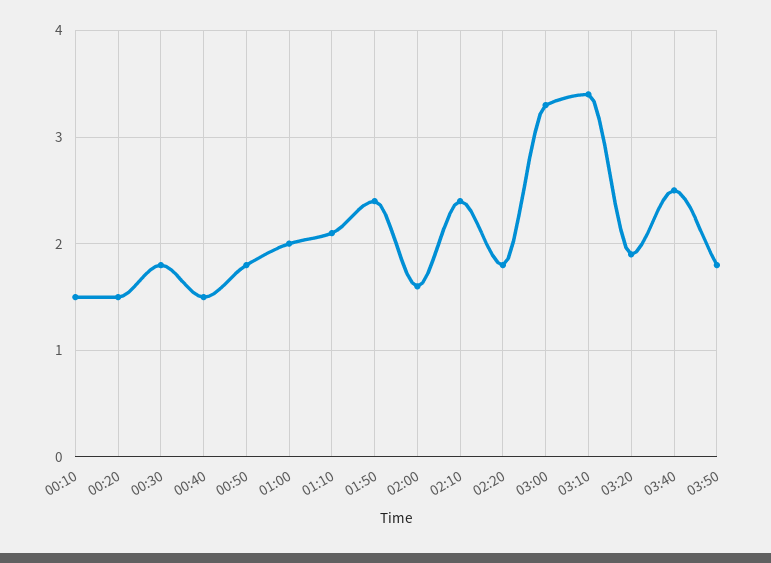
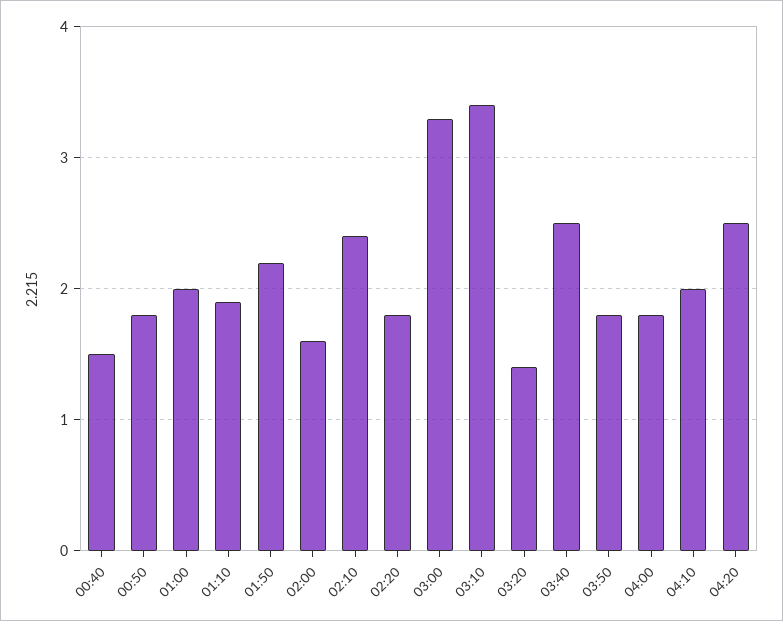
00:10: 1.5 -> none
00:20: 1.5 -> none
00:30: 1.8 -> none
01:10: 2.1 -> 1.9
01:50: 2.4 -> 2.2
03:20: 1.9 -> 1.4
04:00: none -> 1.8
04:10: none -> 2
04:20: none -> 2.5

